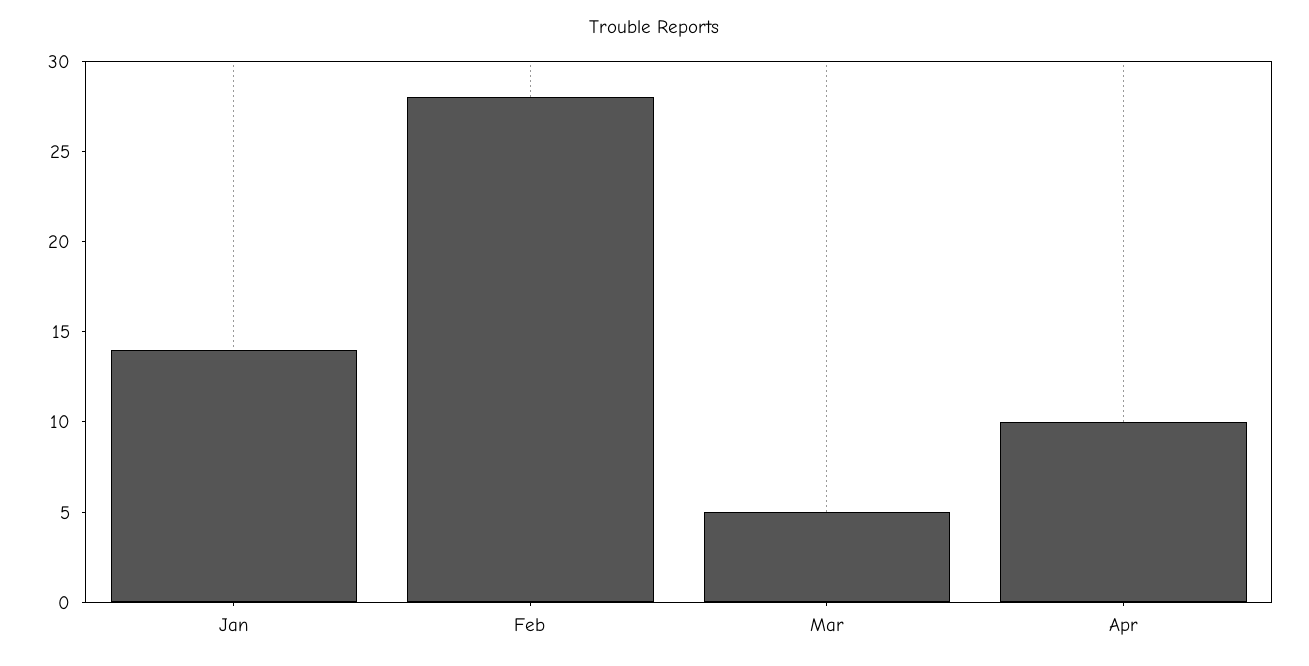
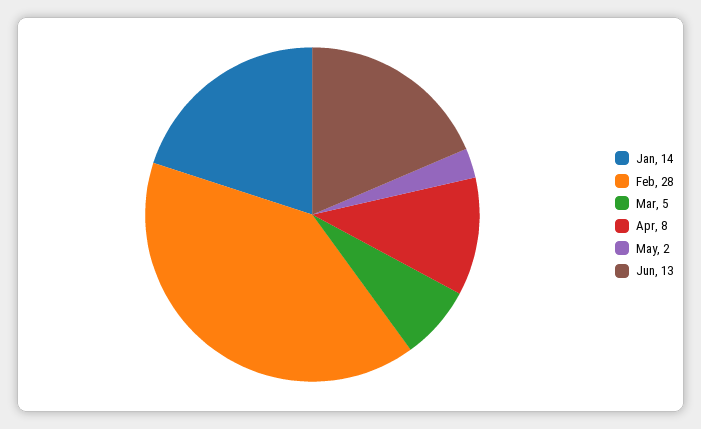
Apr: 10 -> 8
May: none -> 2
Jun: none -> 13

